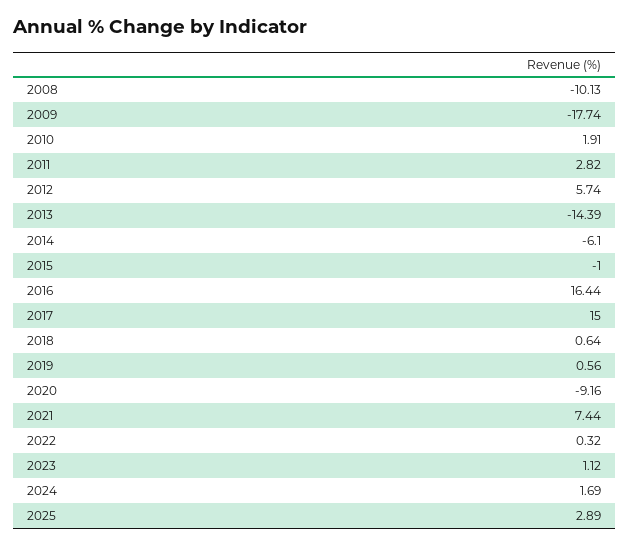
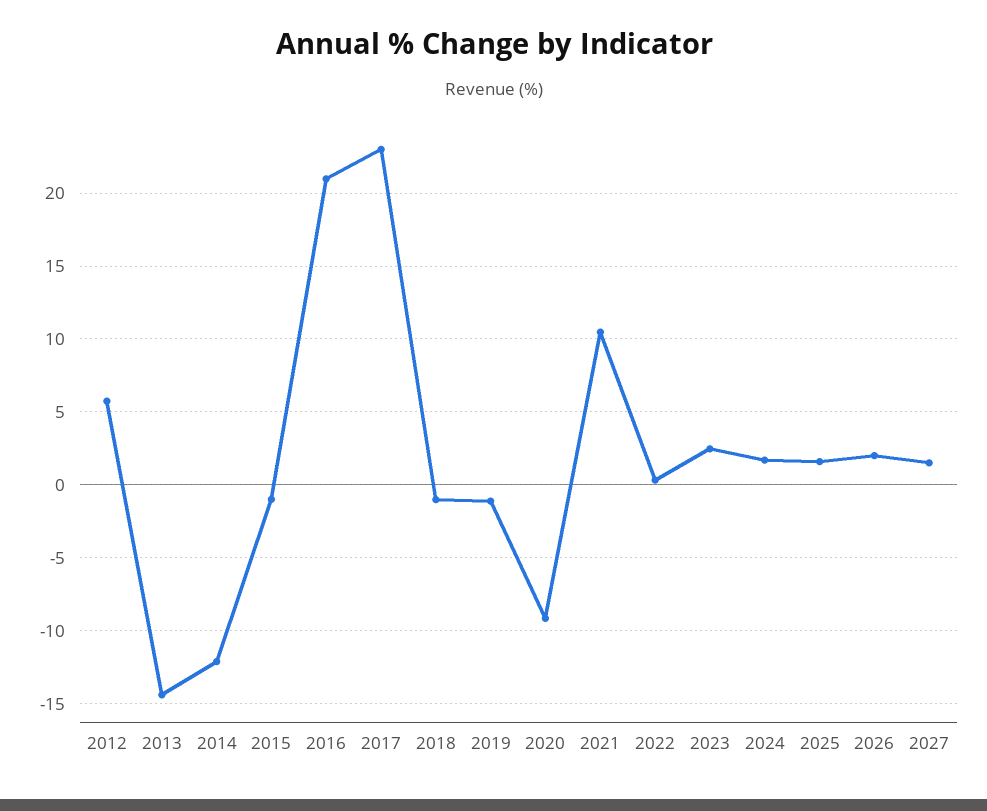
2008: -10.13 -> none
2009: -17.74 -> none
2010: 1.91 -> none
2011: 2.82 -> none
2014: -6.1 -> -12
2016: 16.44 -> 21
2017: 15 -> 23
2018: 0.64 -> -1
2019: 0.56 -> -1
2021: 7.44 -> 10.5
2023: 1.12 -> 2.5
2025: 2.89 -> 1.5
2026: none -> 2
2027: none -> 1.5

